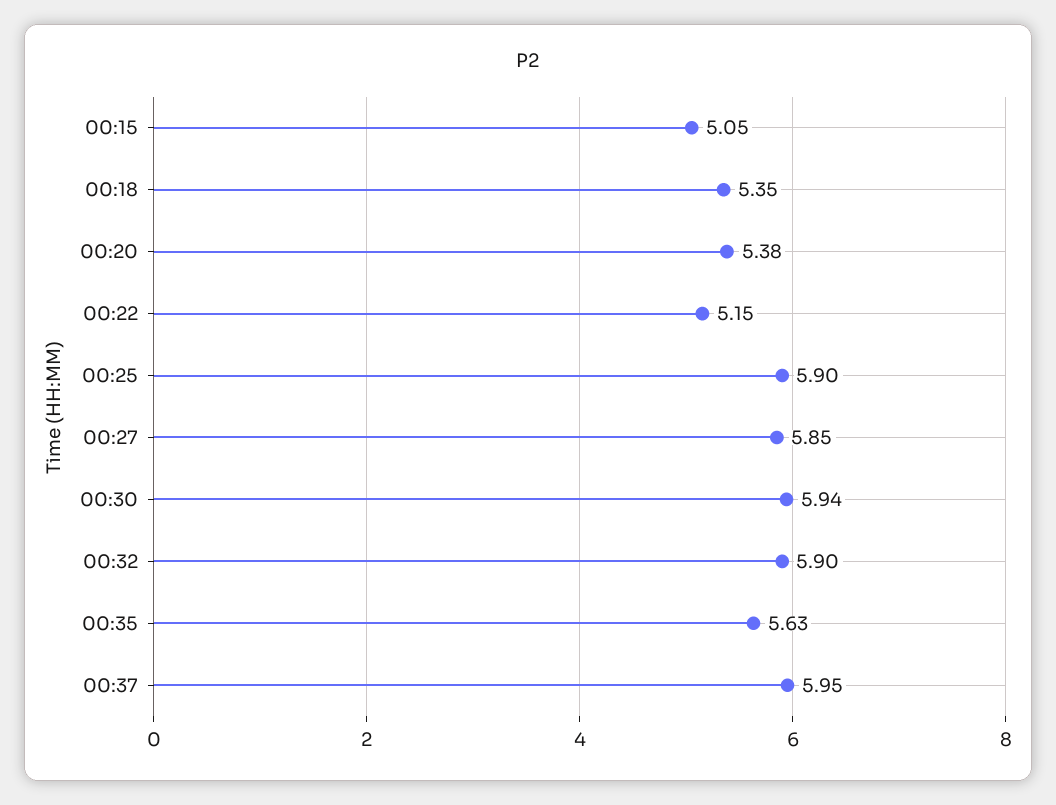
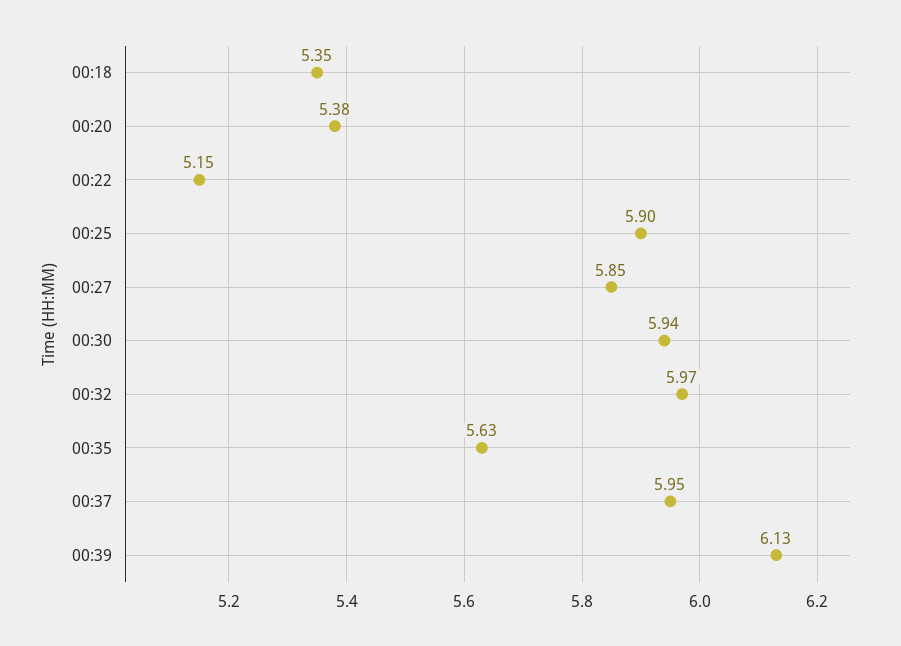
00:15: 5.05 -> none
00:32: 5.9 -> 5.97
00:39: none -> 6.13

